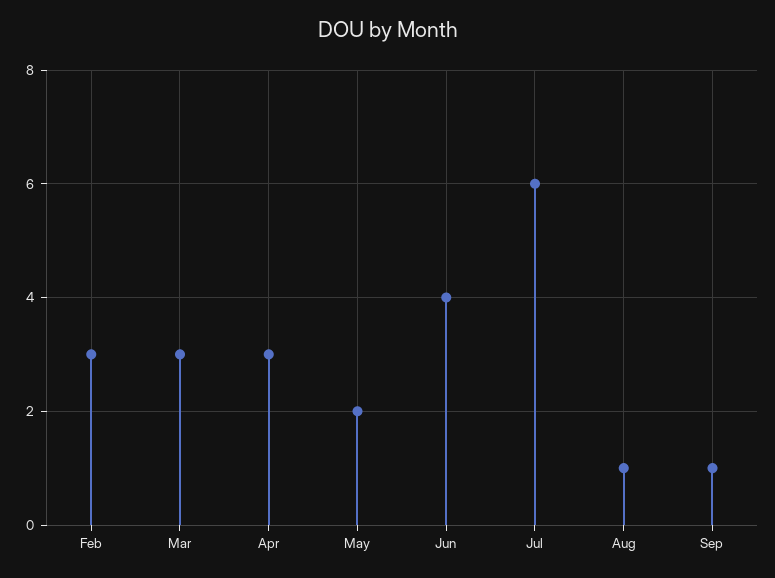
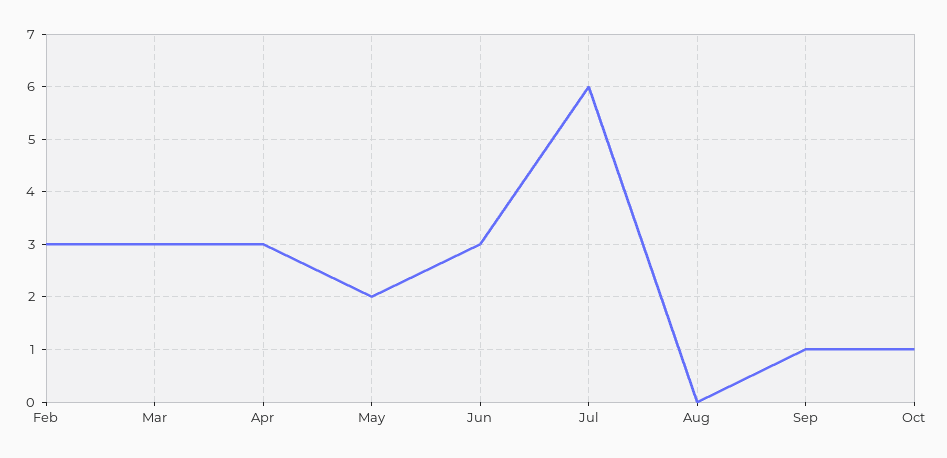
Jun: 4 -> 3
Aug: 1 -> 0
Oct: none -> 1

